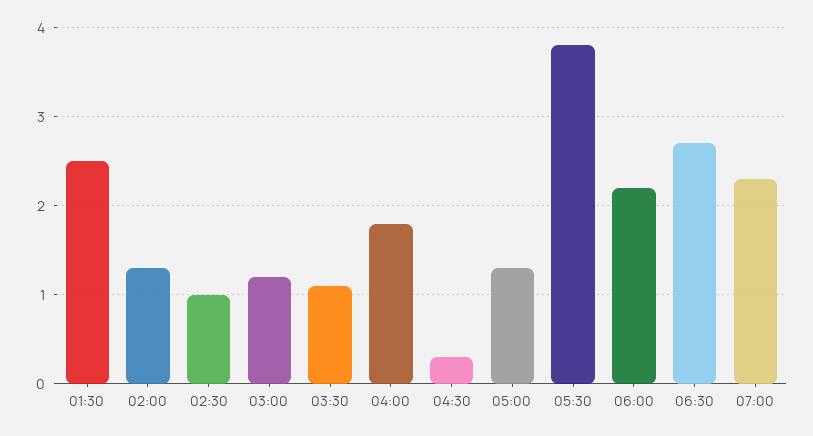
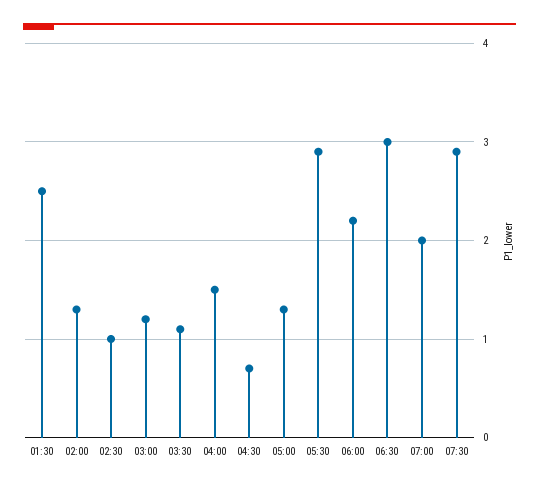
04:00: 1.8 -> 1.5
04:30: 0.3 -> 0.7
05:30: 3.8 -> 2.9
06:30: 2.7 -> 3
07:00: 2.3 -> 2
07:30: none -> 2.9

